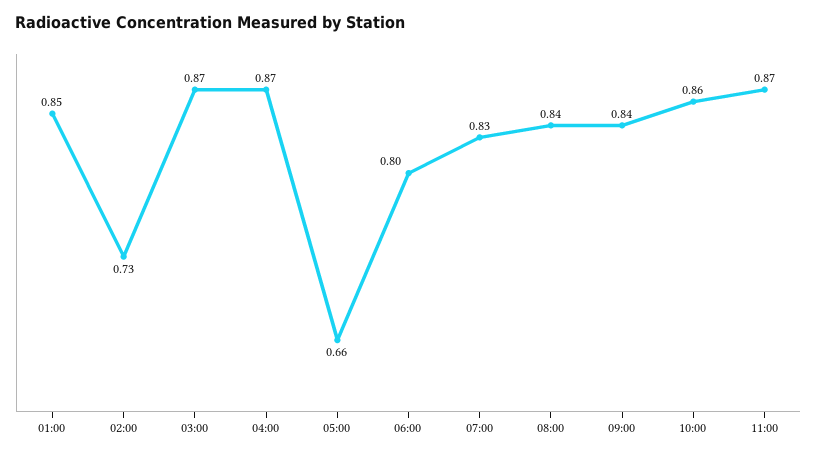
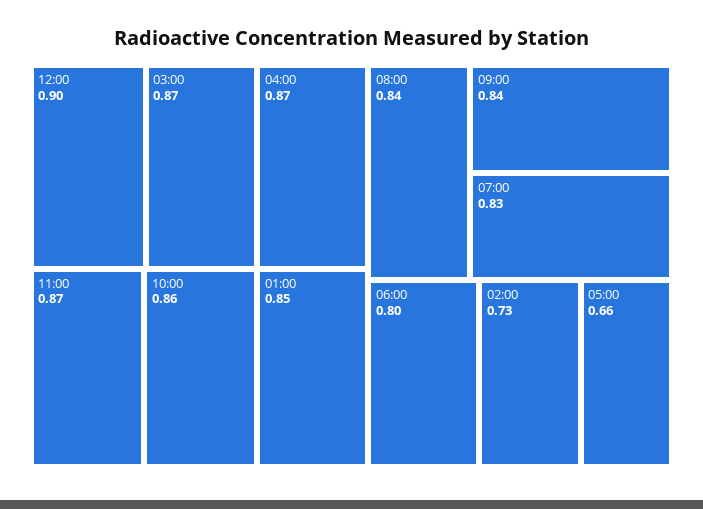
12:00: none -> 0.9

